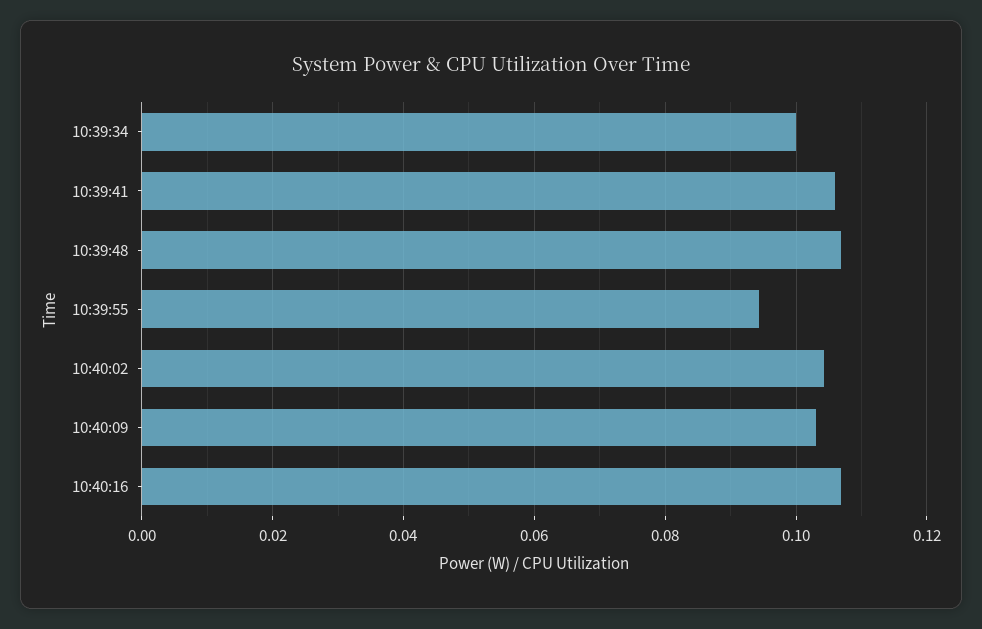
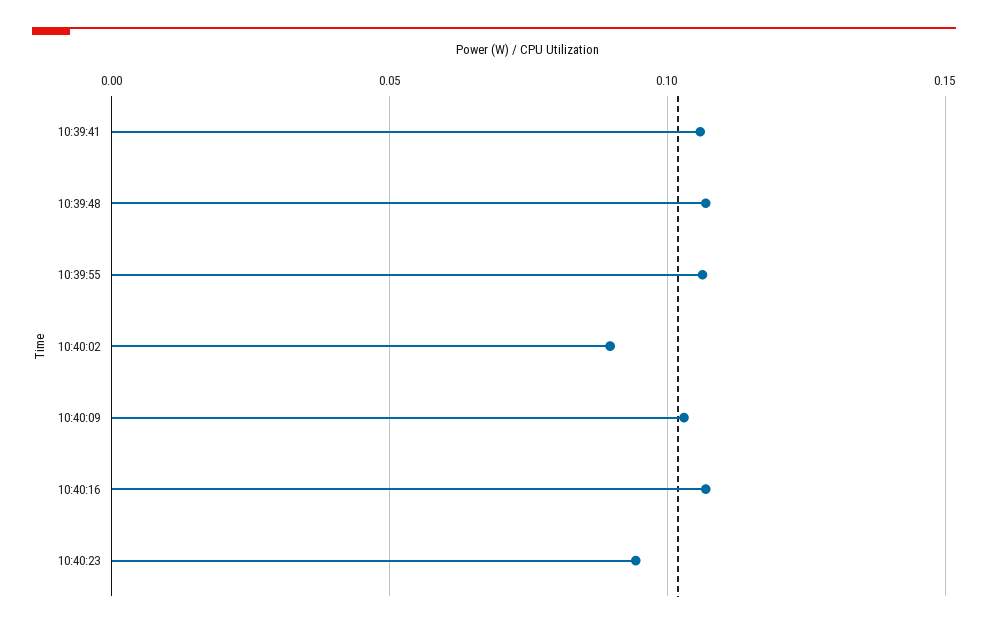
10:39:34: 0.1 -> none
10:39:55: 0.094 -> 0.105
10:40:02: 0.104 -> 0.09
10:40:23: none -> 0.095

